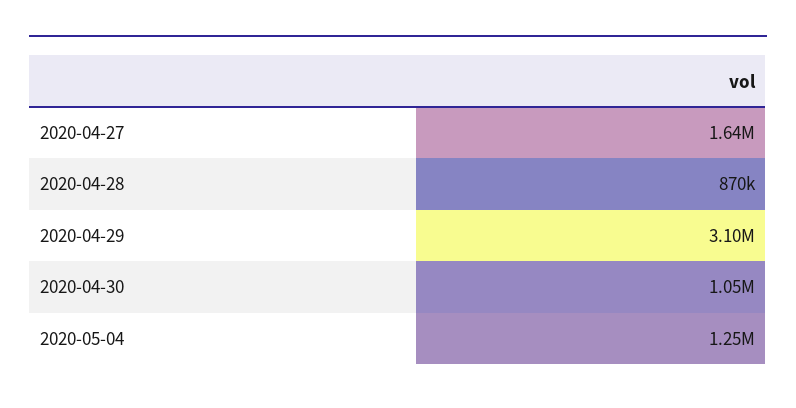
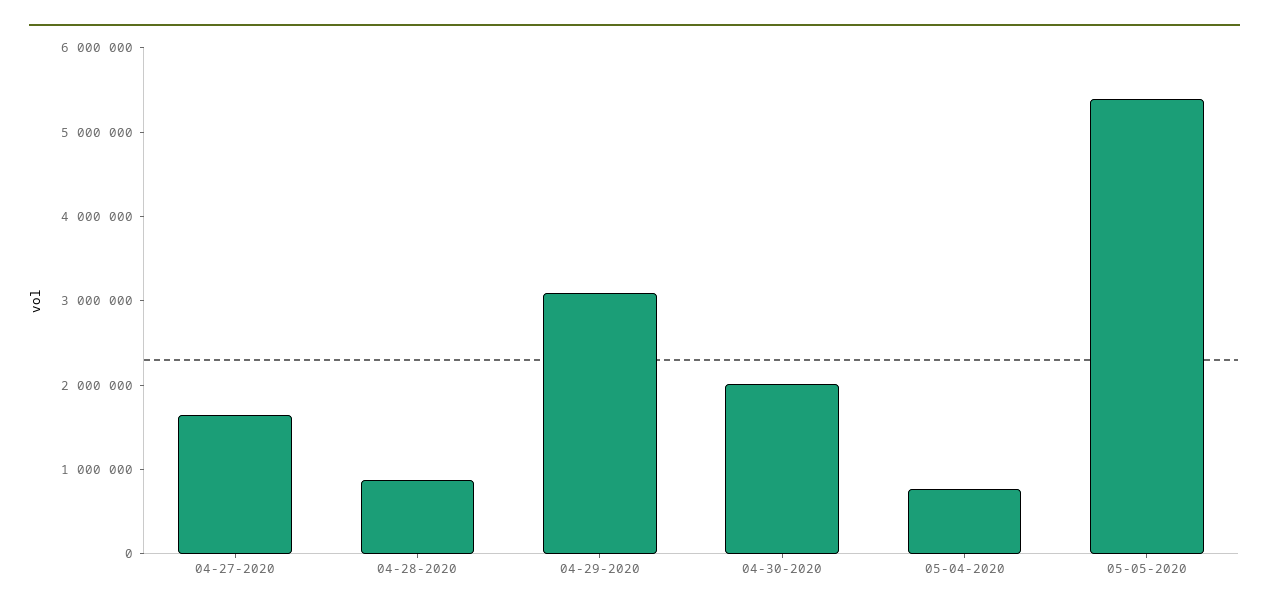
2020-04-30: 1050000 -> 2000000
2020-05-04: 1250000 -> 800000
05-05-2020: none -> 5400000

